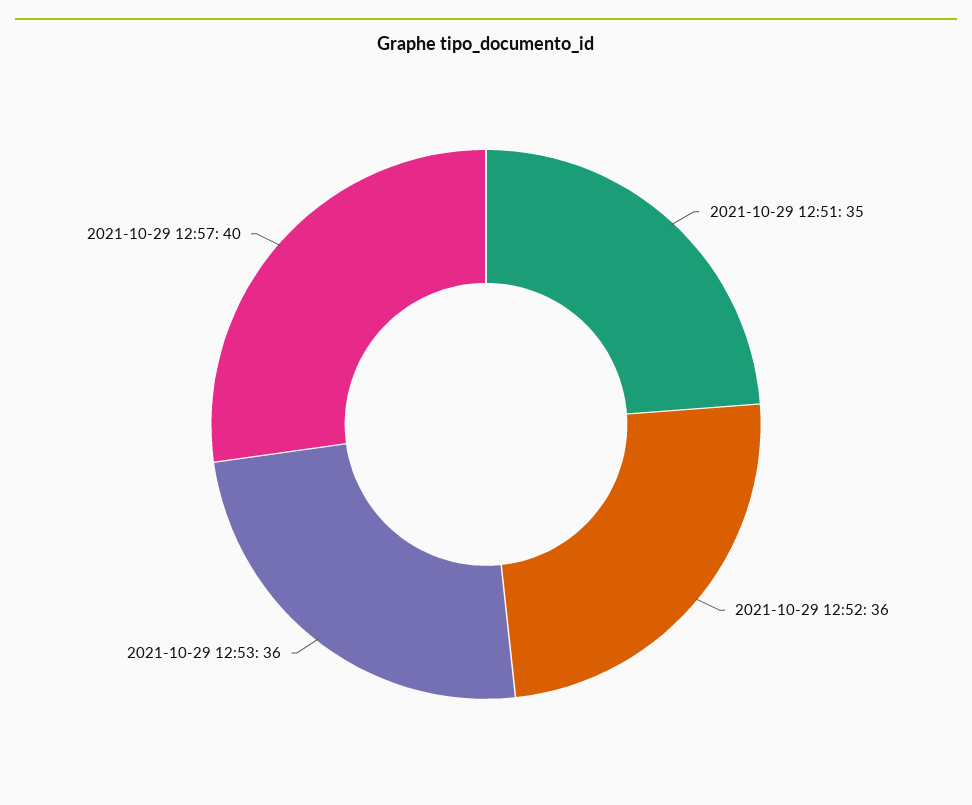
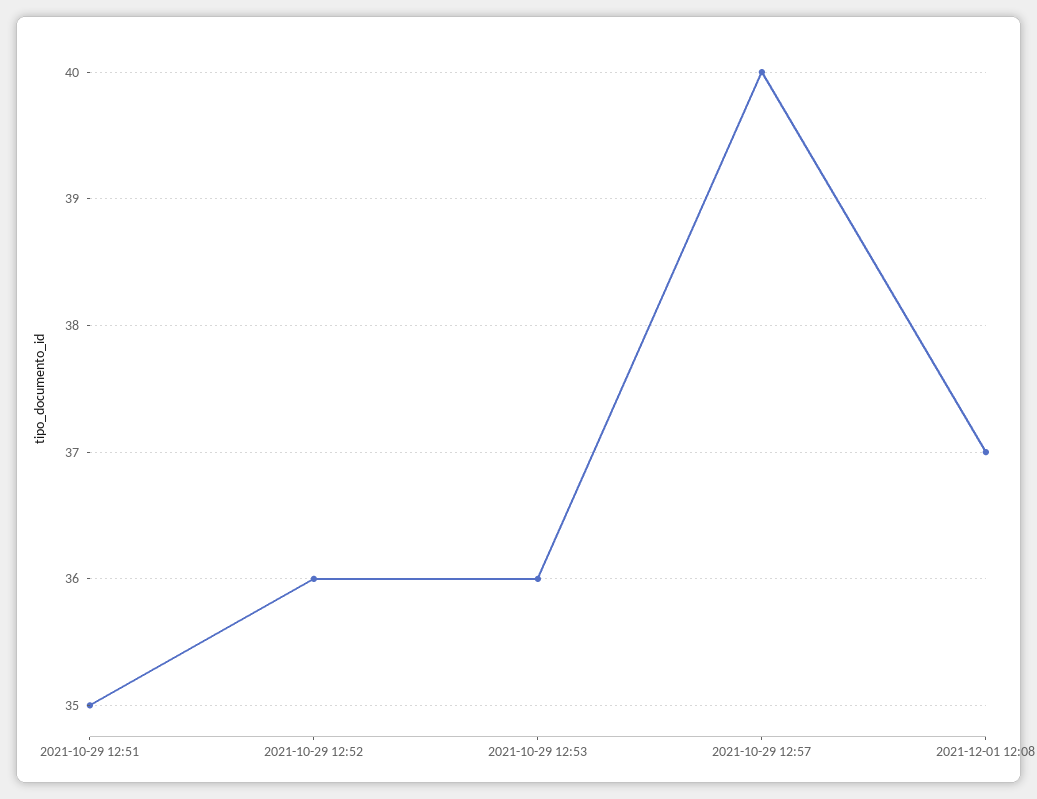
2021-12-01 12:08: none -> 37

